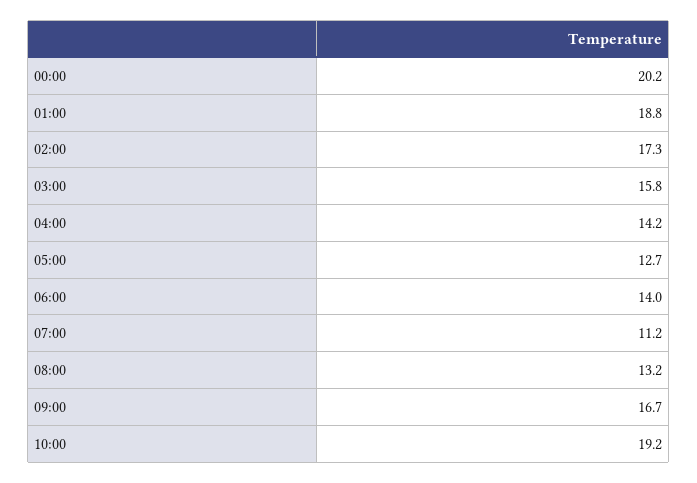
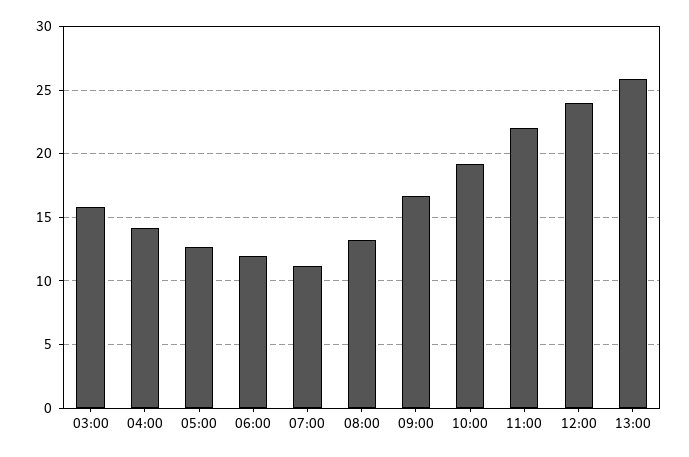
00:00: 20.2 -> none
01:00: 18.8 -> none
02:00: 17.3 -> none
06:00: 14 -> 12
11:00: none -> 22
12:00: none -> 24
13:00: none -> 26

